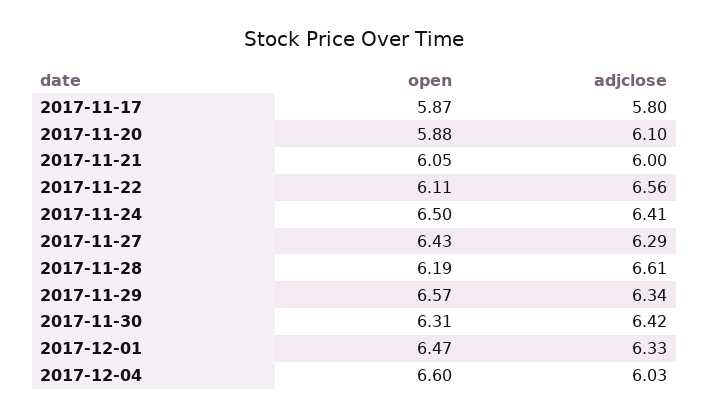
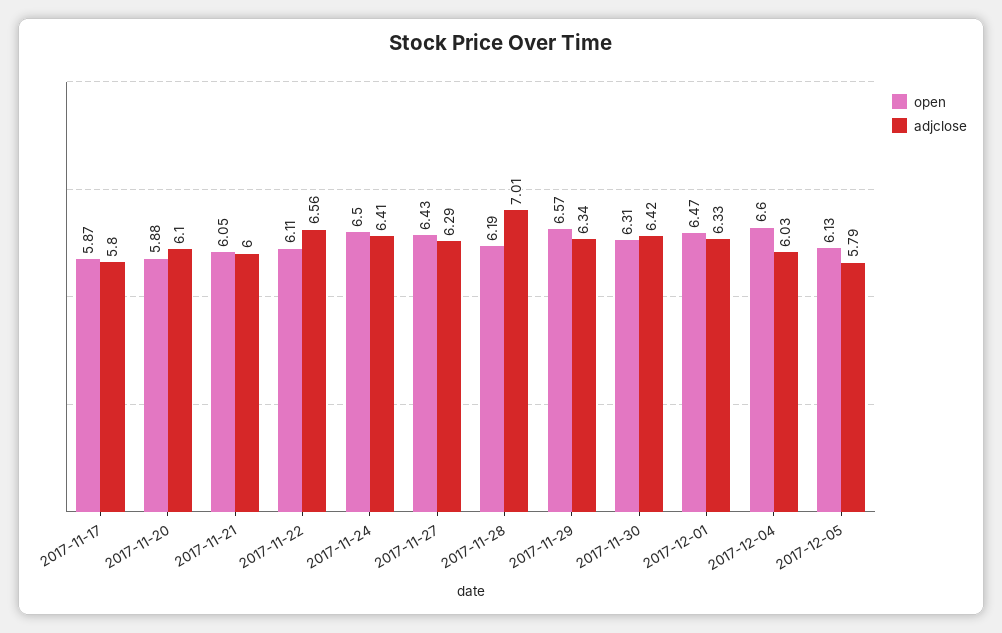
adjclose, 2017-11-28: 6.61 -> 7.01
open, 2017-12-05: none -> 6.13
adjclose, 2017-12-05: none -> 5.79

